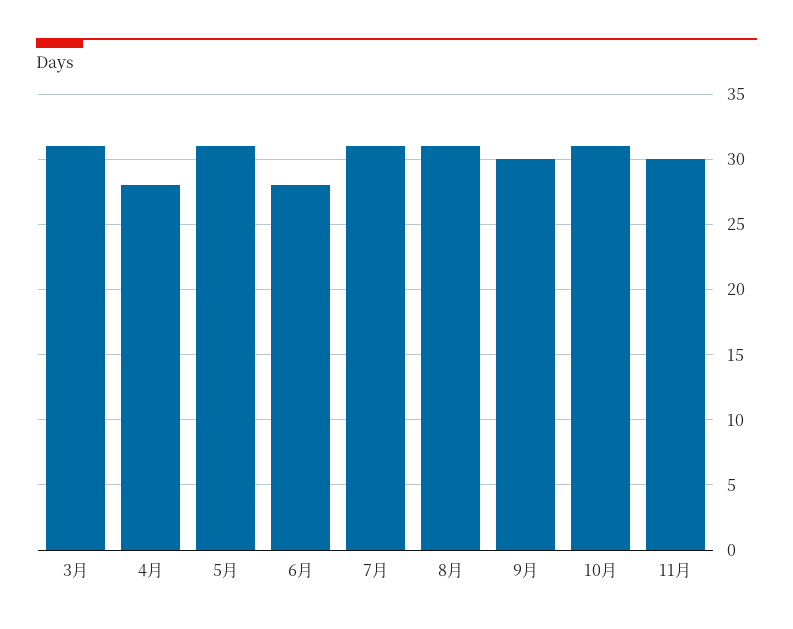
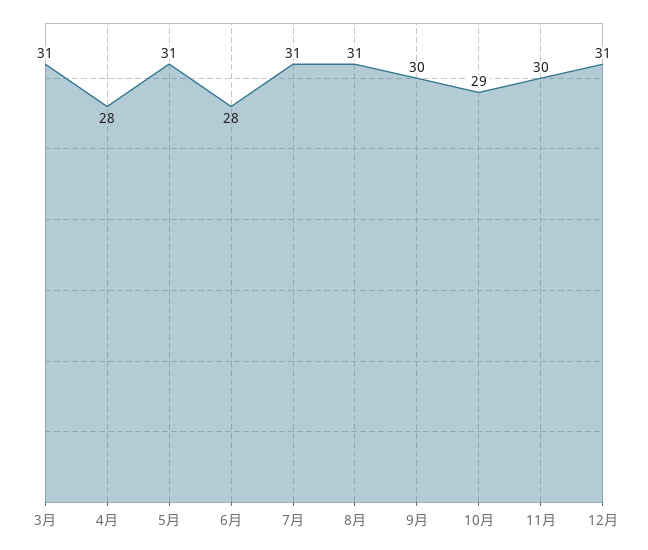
10月: 31 -> 29
12月: none -> 31

